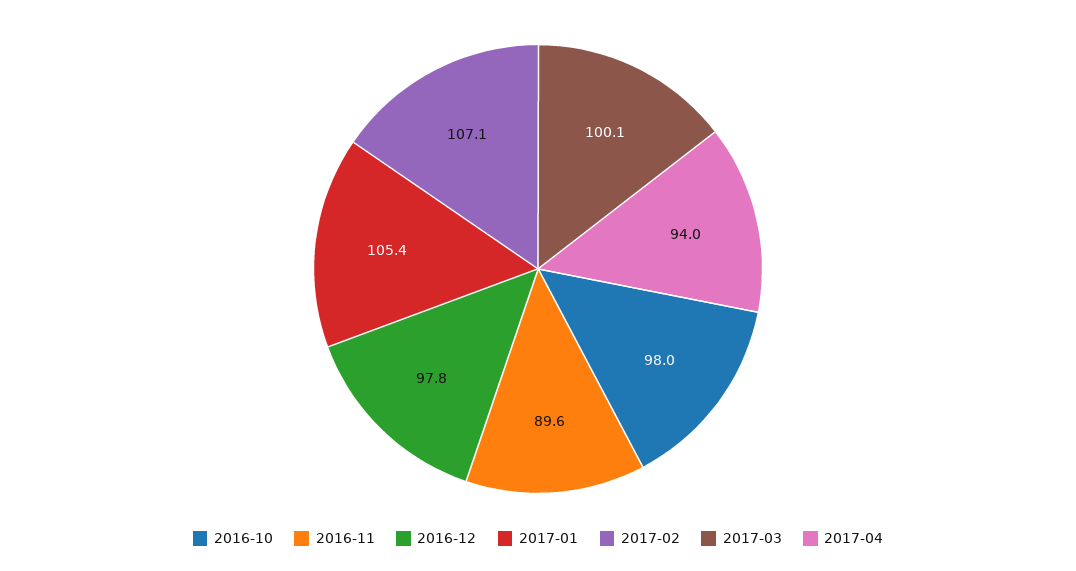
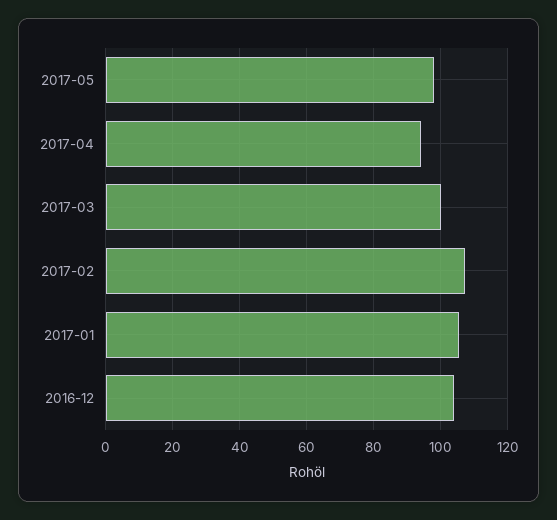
2016-10: 98 -> none
2016-11: 89.6 -> none
2016-12: 97.8 -> 104
2017-05: none -> 98

